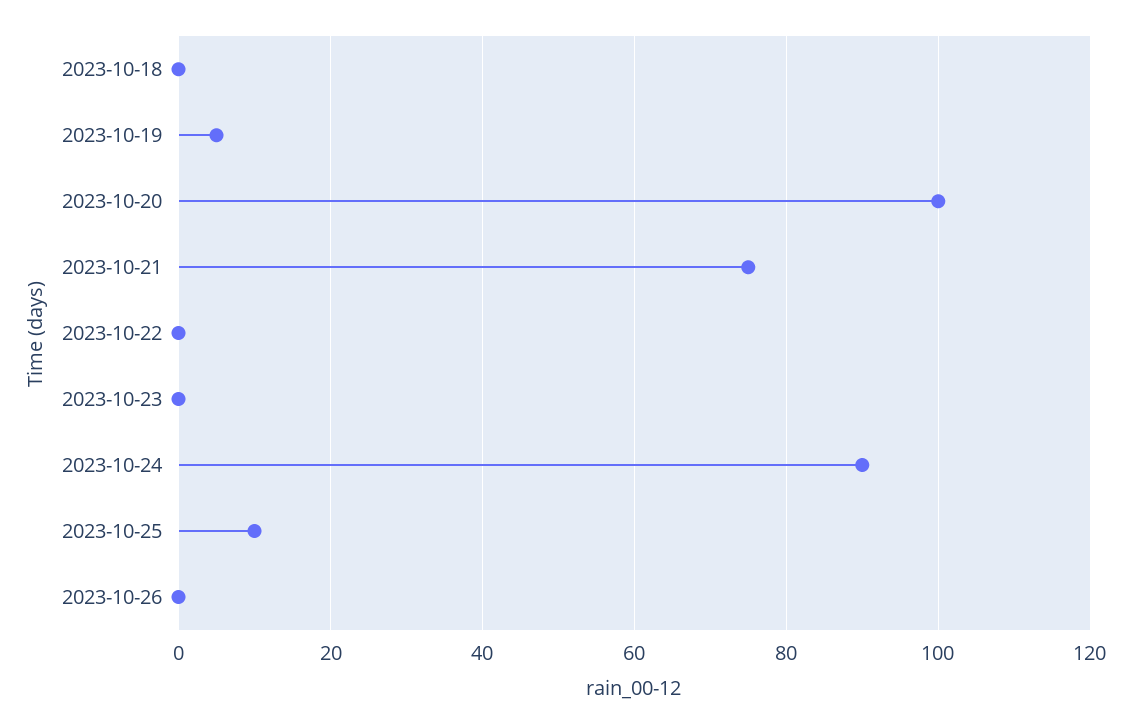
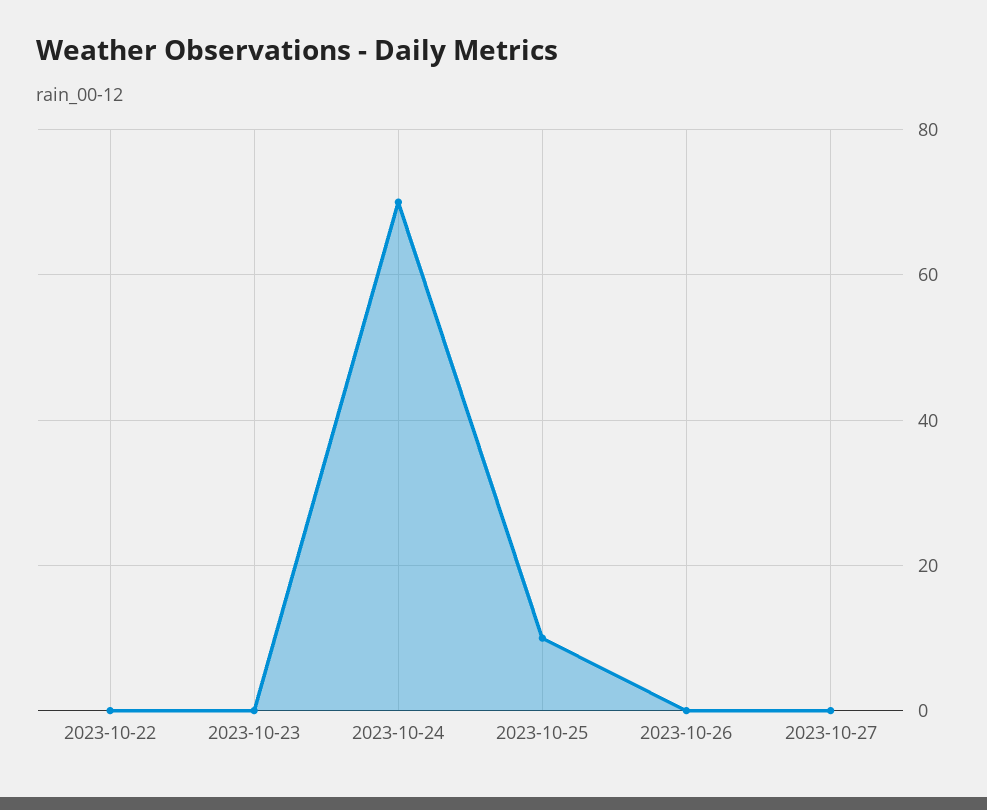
2023-10-18: 0 -> none
2023-10-19: 5 -> none
2023-10-20: 100 -> none
2023-10-21: 75 -> none
2023-10-24: 90 -> 70
2023-10-27: none -> 0

